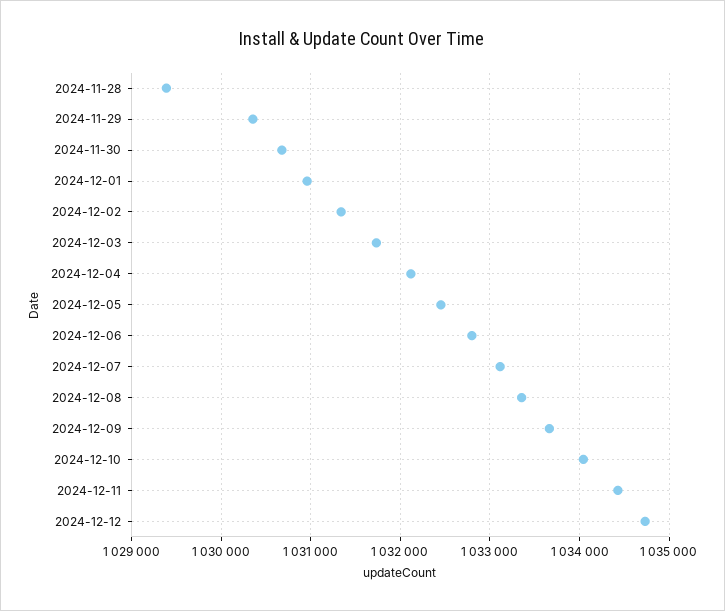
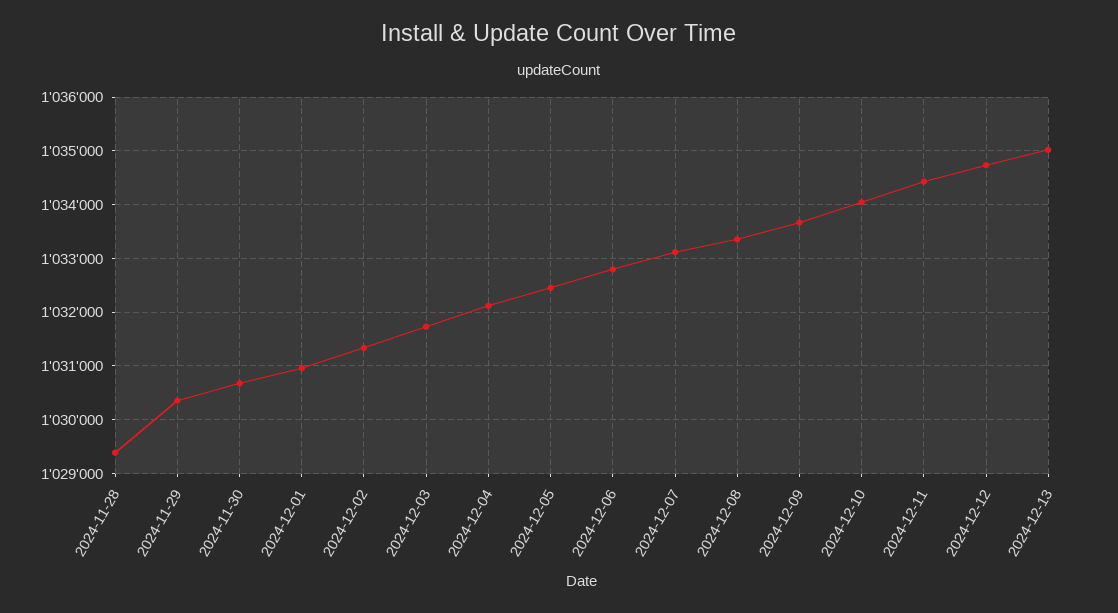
2024-12-13: none -> 1035000

